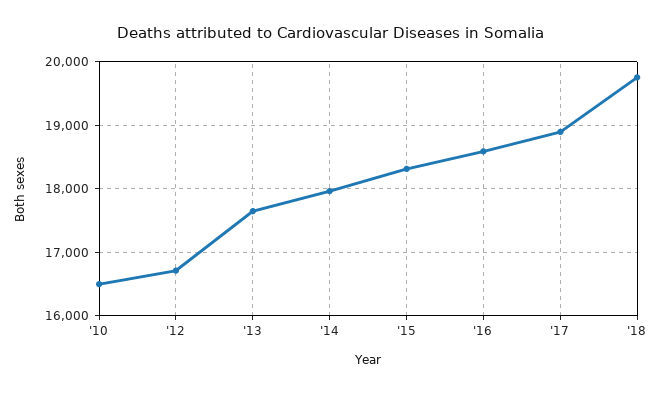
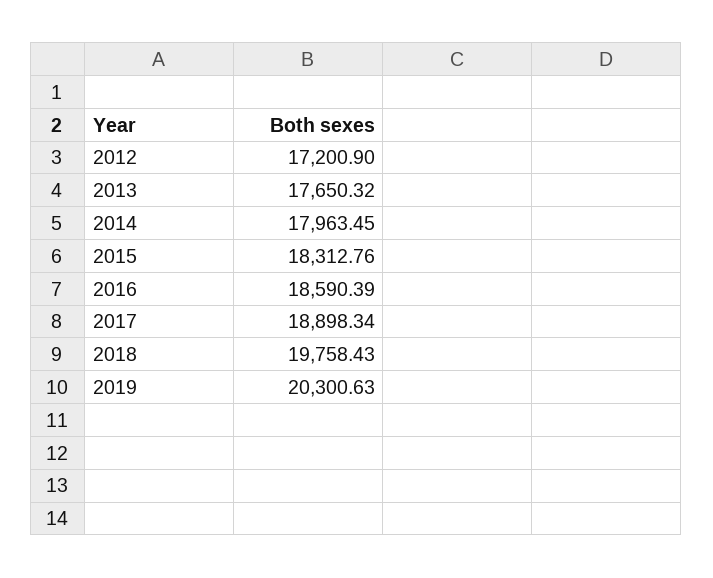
'10: 16500 -> none
'12: 16700 -> 17200.9
2019: none -> 20300.63

